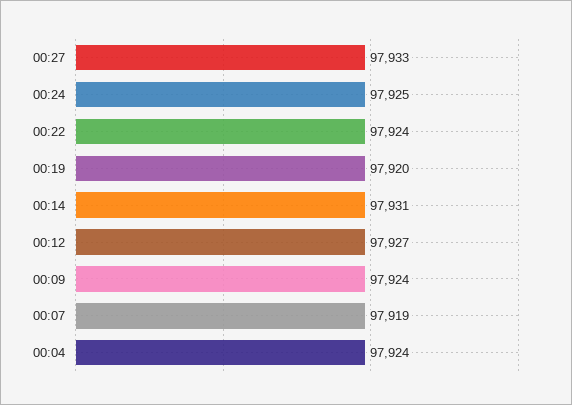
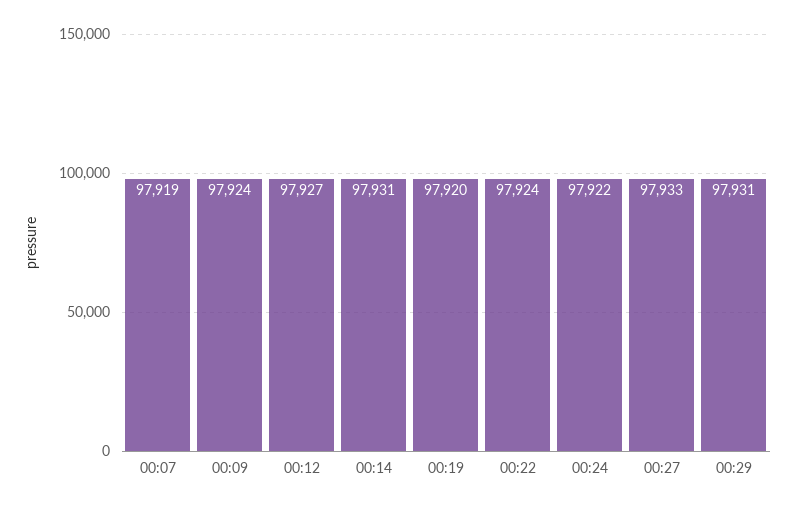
00:24: 97925 -> 97922
00:04: 97924 -> none
00:29: none -> 97931

